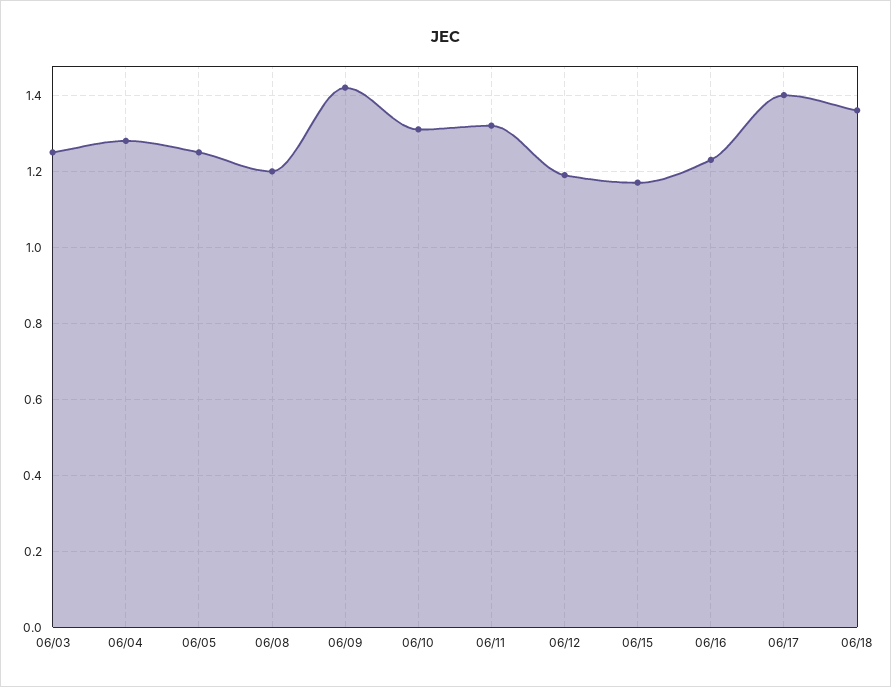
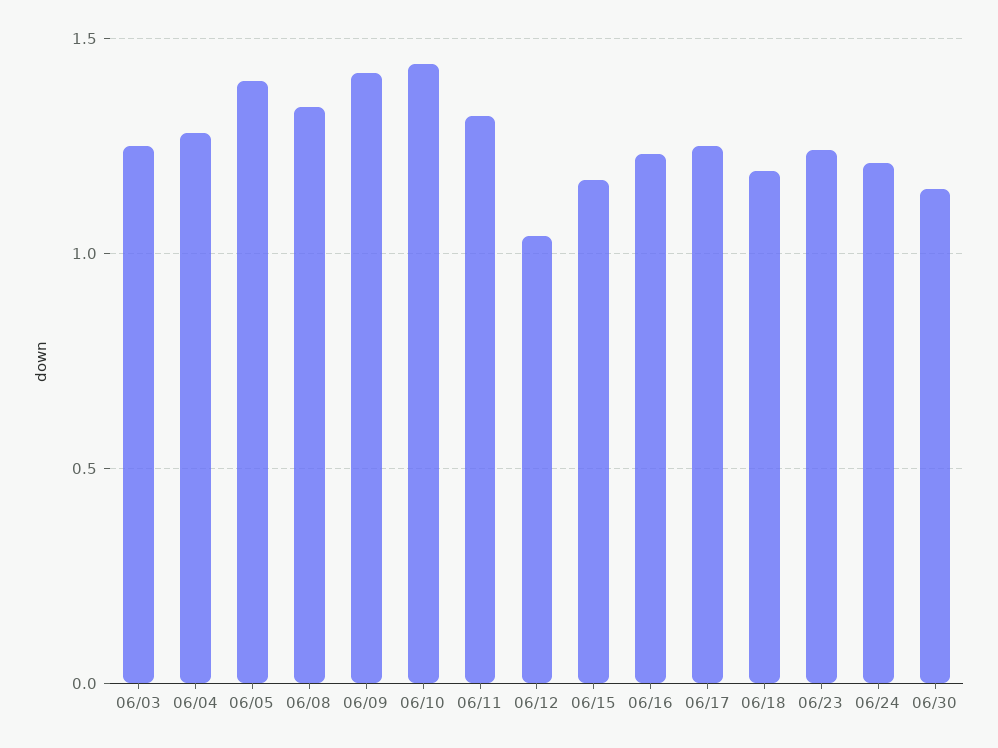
06/05: 1.25 -> 1.4
06/08: 1.2 -> 1.35
06/10: 1.3 -> 1.45
06/12: 1.2 -> 1.05
06/17: 1.4 -> 1.25
06/18: 1.35 -> 1.2
06/23: none -> 1.25
06/24: none -> 1.2
06/30: none -> 1.15

